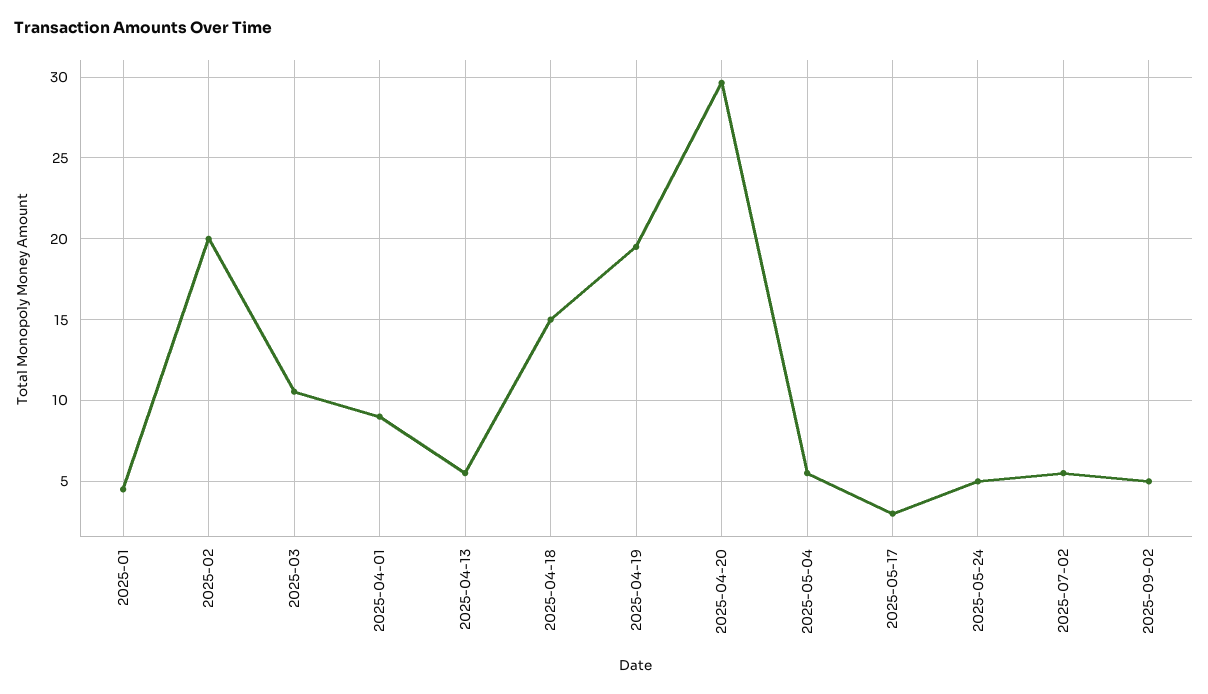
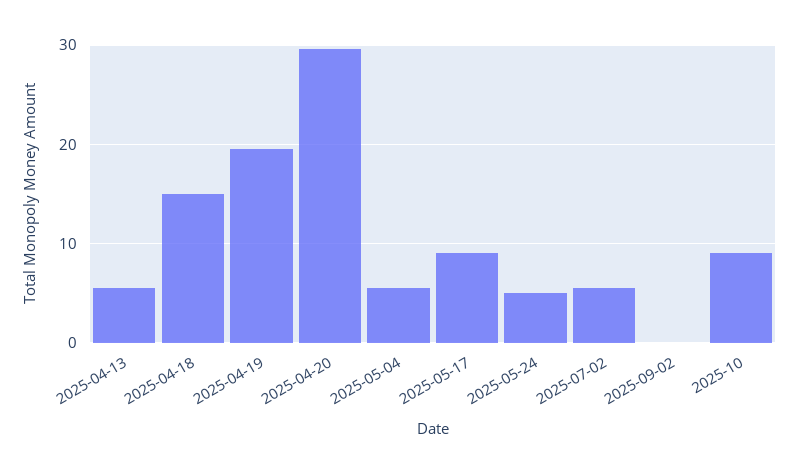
2025-01: 4.5 -> none
2025-02: 20 -> none
2025-03: 10.5 -> none
2025-04-01: 9 -> none
2025-05-17: 3 -> 9
2025-09-02: 5 -> 0
2025-10: none -> 9

